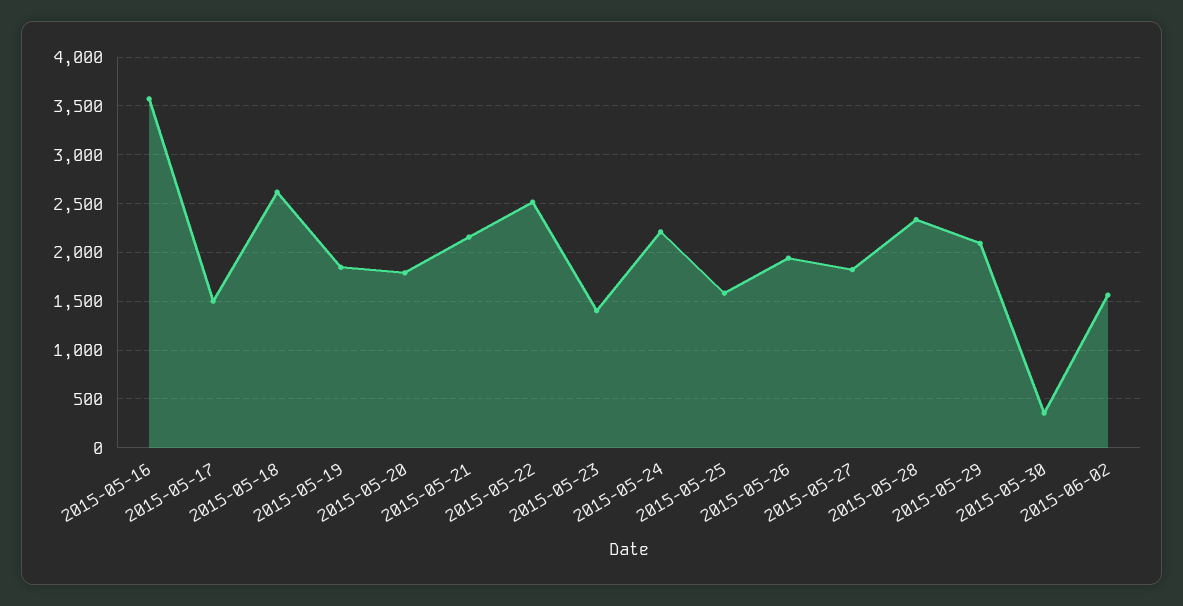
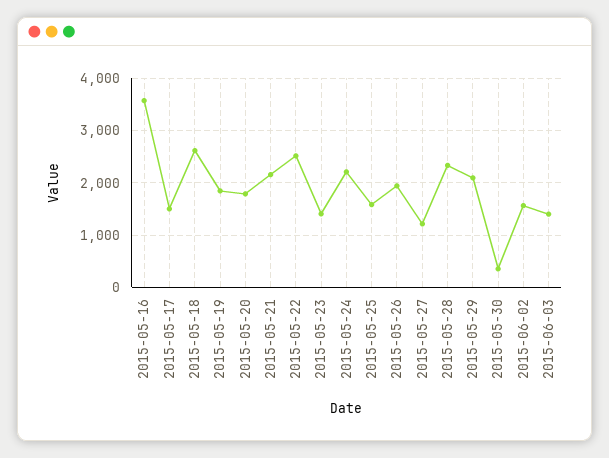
2015-05-27: 1800 -> 1200
2015-06-03: none -> 1400

